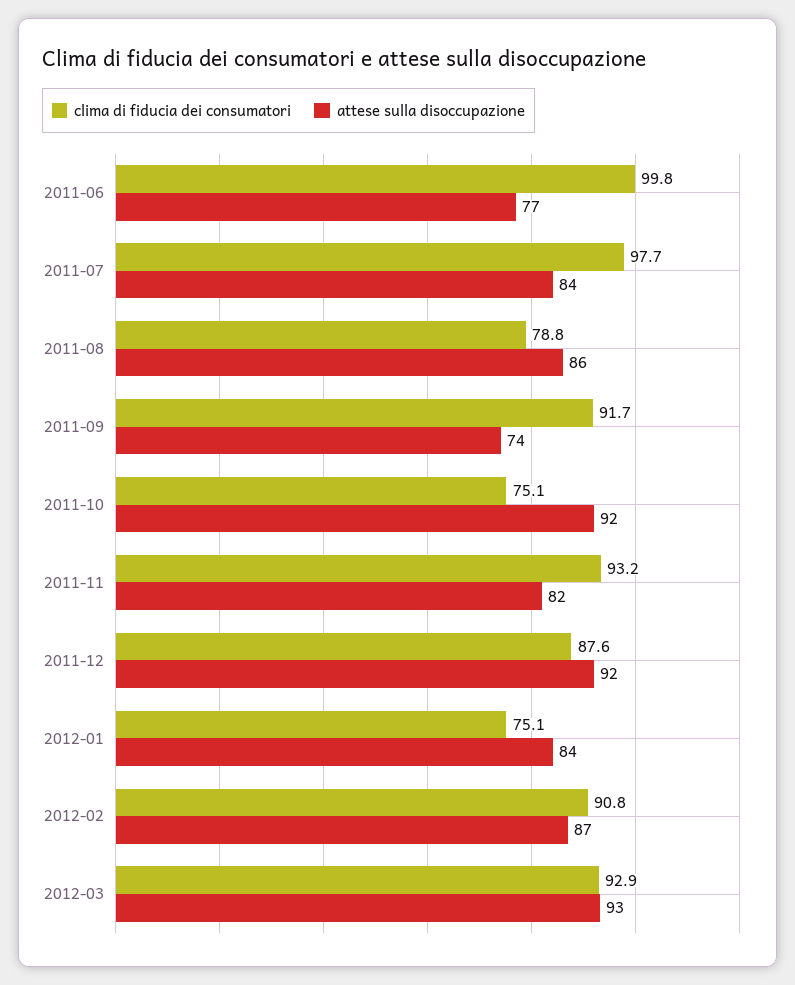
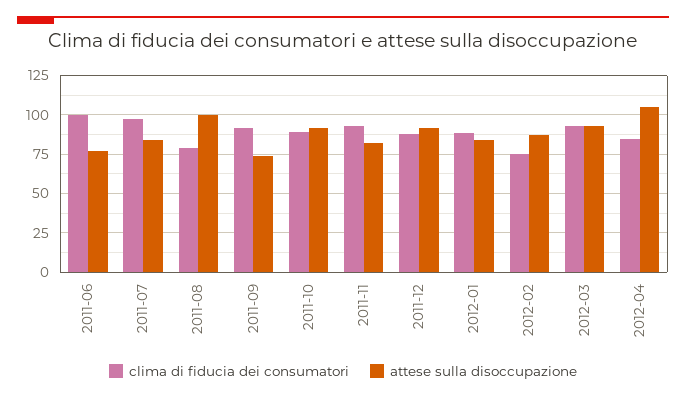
attese sulla disoccupazione, 2011-08: 86 -> 100
clima di fiducia dei consumatori, 2011-10: 75.1 -> 90
clima di fiducia dei consumatori, 2012-01: 75.1 -> 90
clima di fiducia dei consumatori, 2012-02: 90.8 -> 75
clima di fiducia dei consumatori, 2012-04: none -> 85
attese sulla disoccupazione, 2012-04: none -> 105

